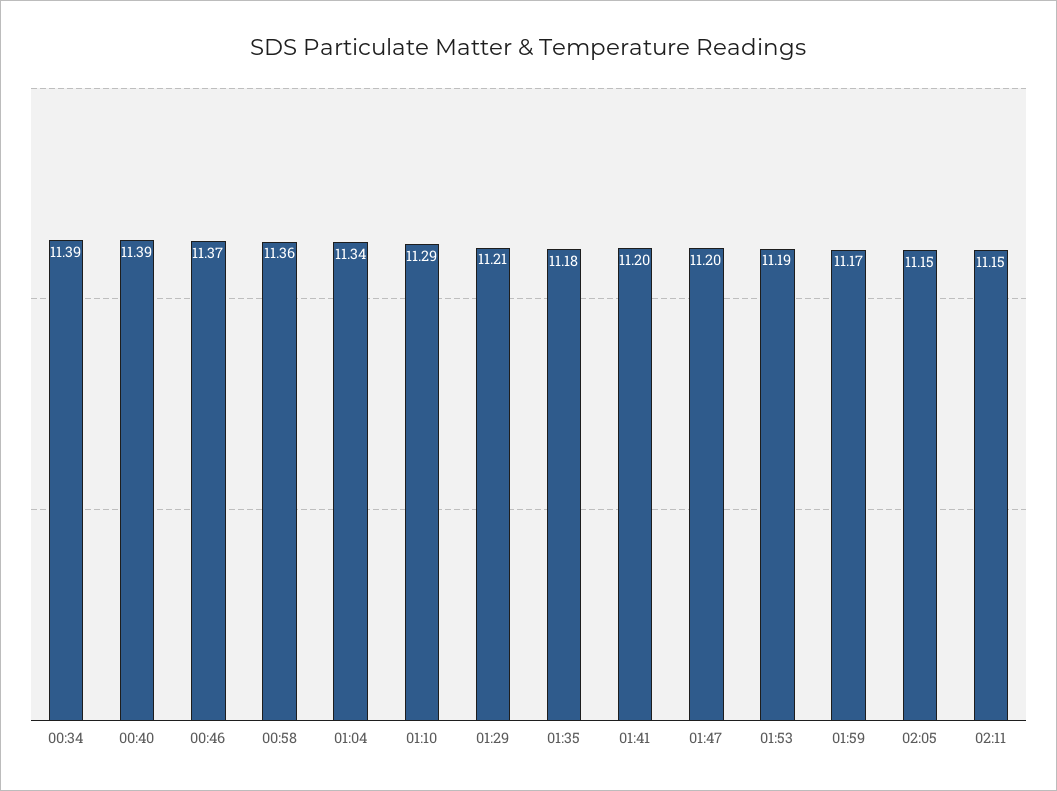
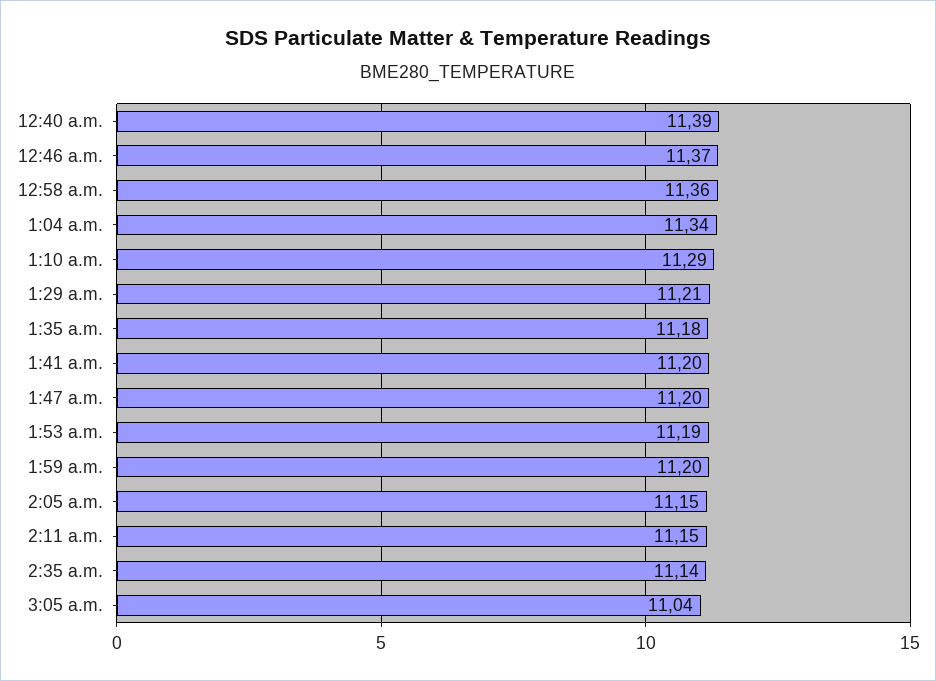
00:34: 11.39 -> none
01:59: 11.17 -> 11.2
2:35 a.m.: none -> 11.14
3:05 a.m.: none -> 11.04

